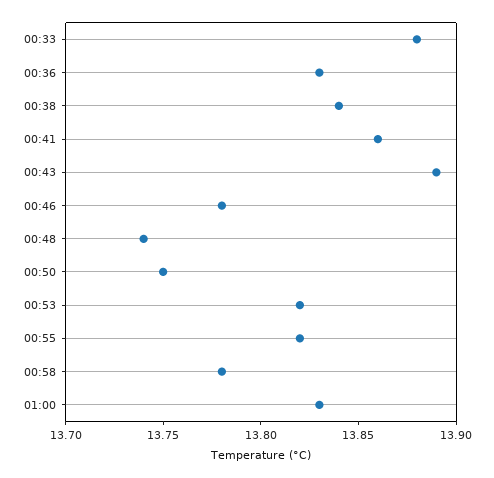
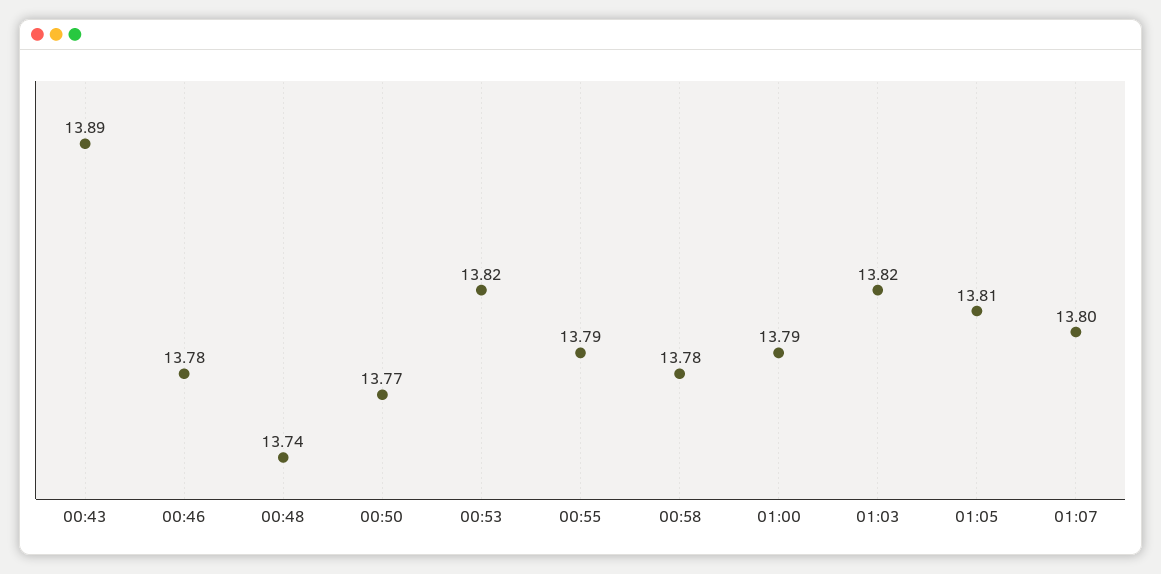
00:33: 13.88 -> none
00:36: 13.83 -> none
00:38: 13.84 -> none
00:41: 13.86 -> none
00:50: 13.75 -> 13.77
00:55: 13.82 -> 13.79
01:00: 13.83 -> 13.79
01:03: none -> 13.82
01:05: none -> 13.81
01:07: none -> 13.8

